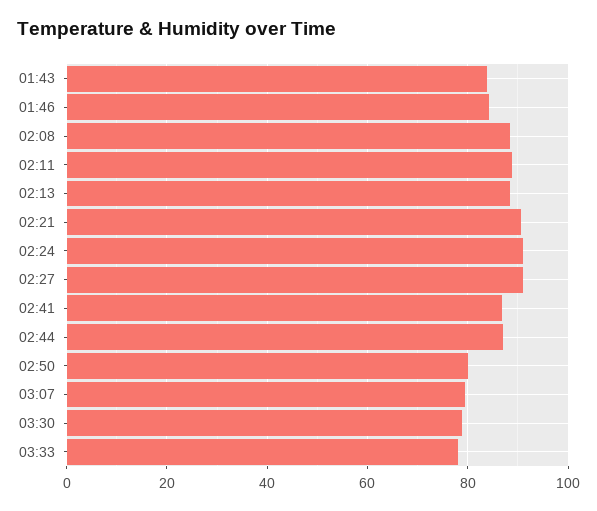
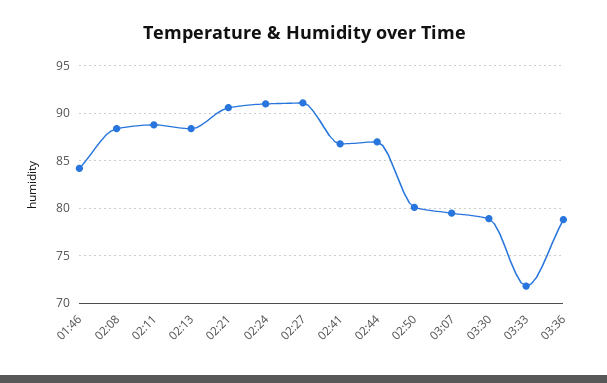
01:43: 84 -> none
03:33: 78 -> 72
03:36: none -> 79

